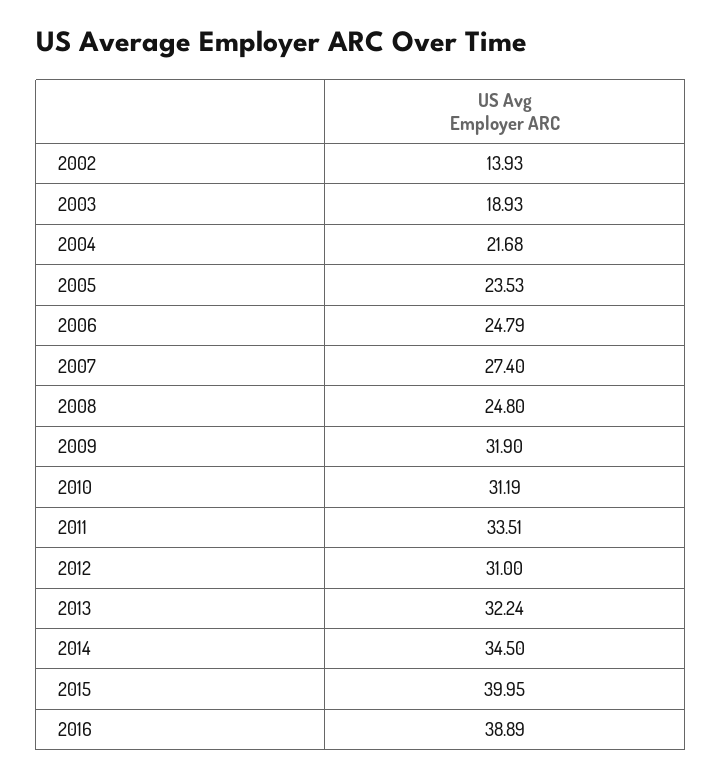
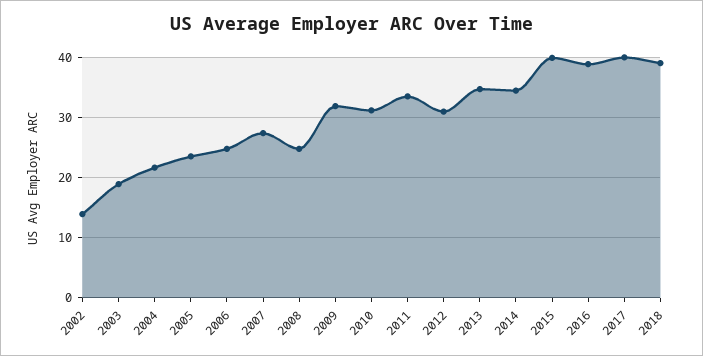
2013: 32.24 -> 35
2017: none -> 40
2018: none -> 39

